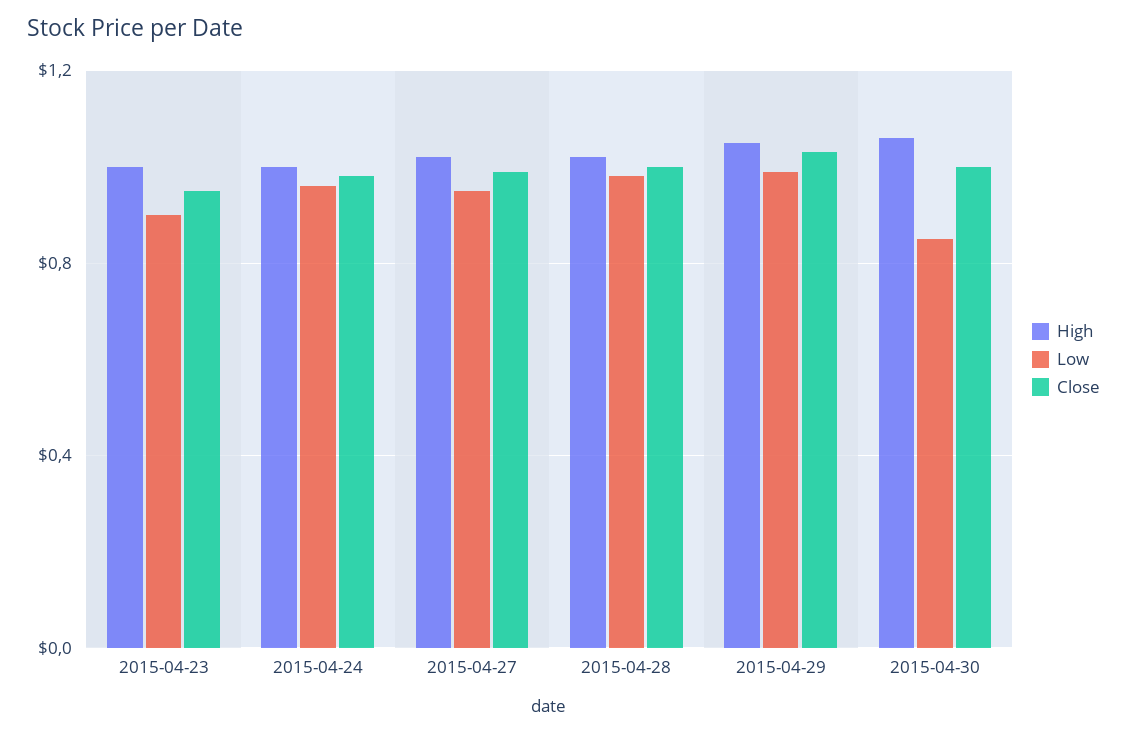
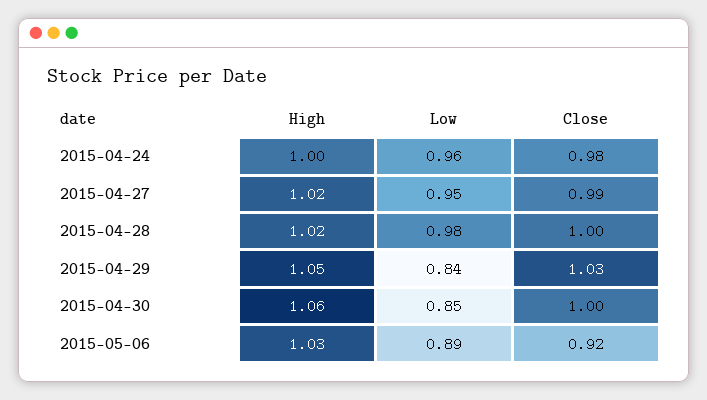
High, 2015-04-23: 1 -> none
Low, 2015-04-23: 0.9 -> none
Close, 2015-04-23: 0.95 -> none
Low, 2015-04-29: 1 -> 0.84
High, 2015-05-06: none -> 1.03
Low, 2015-05-06: none -> 0.89
Close, 2015-05-06: none -> 0.92

